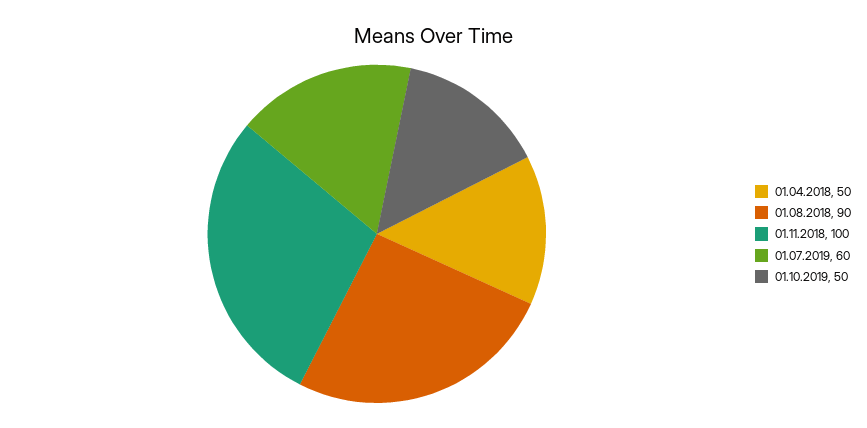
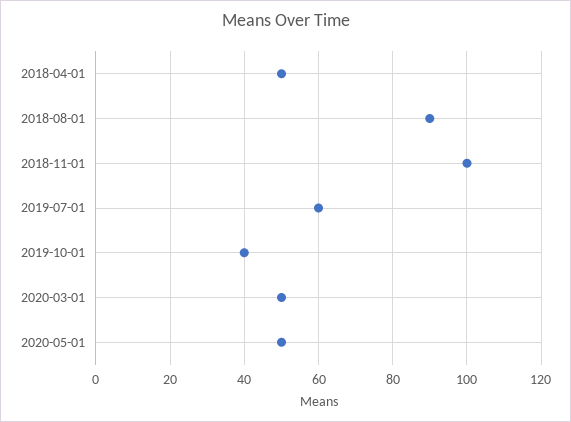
01.10.2019: 50 -> 40
2020-03-01: none -> 50
2020-05-01: none -> 50

